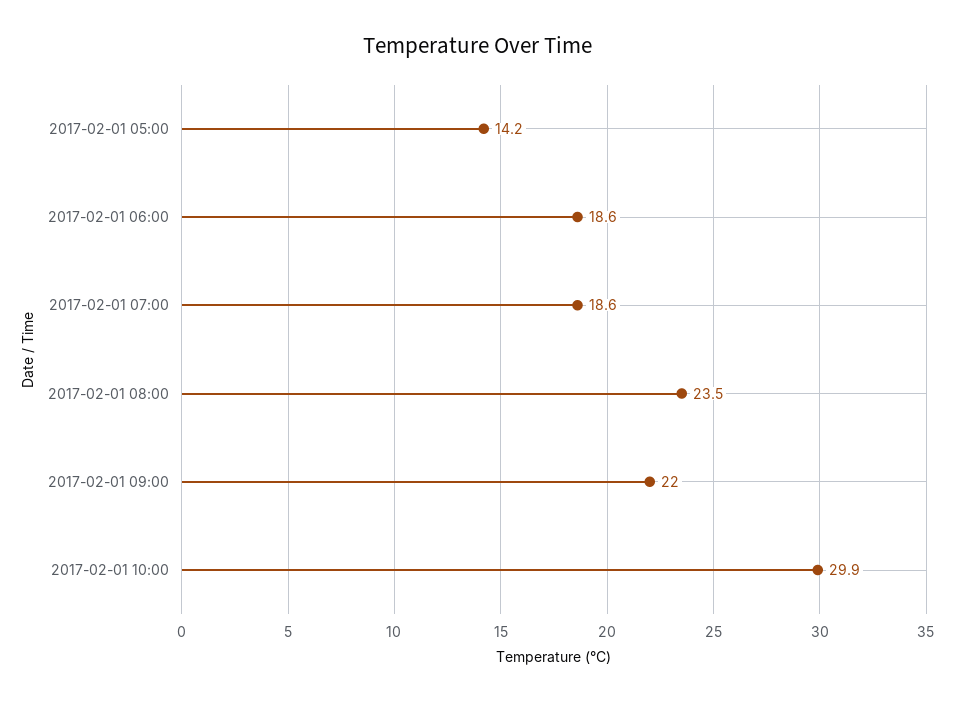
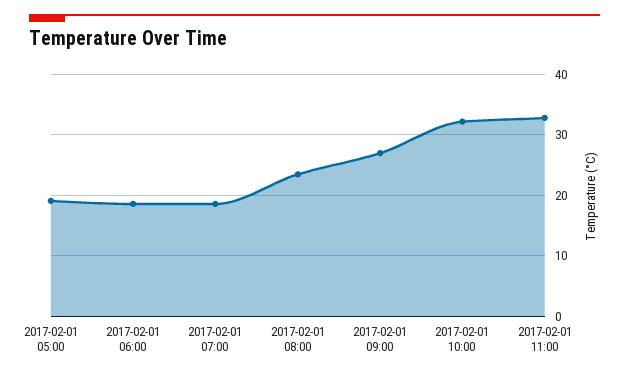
2017-02-01 05:00: 14.2 -> 19
2017-02-01 09:00: 22 -> 27
2017-02-01 10:00: 29.9 -> 32
2017-02-01 11:00: none -> 33

